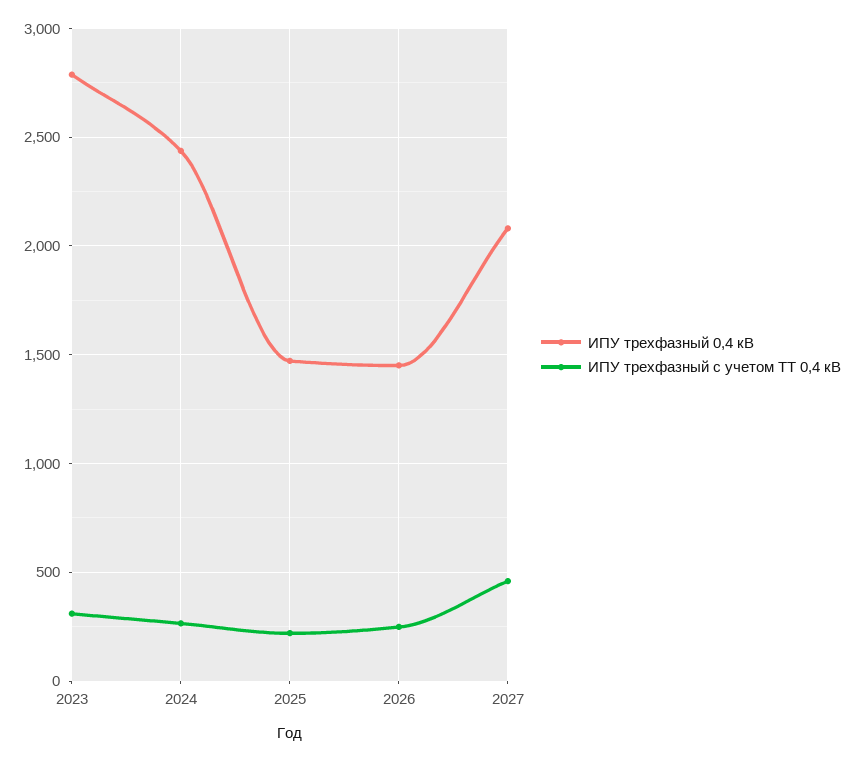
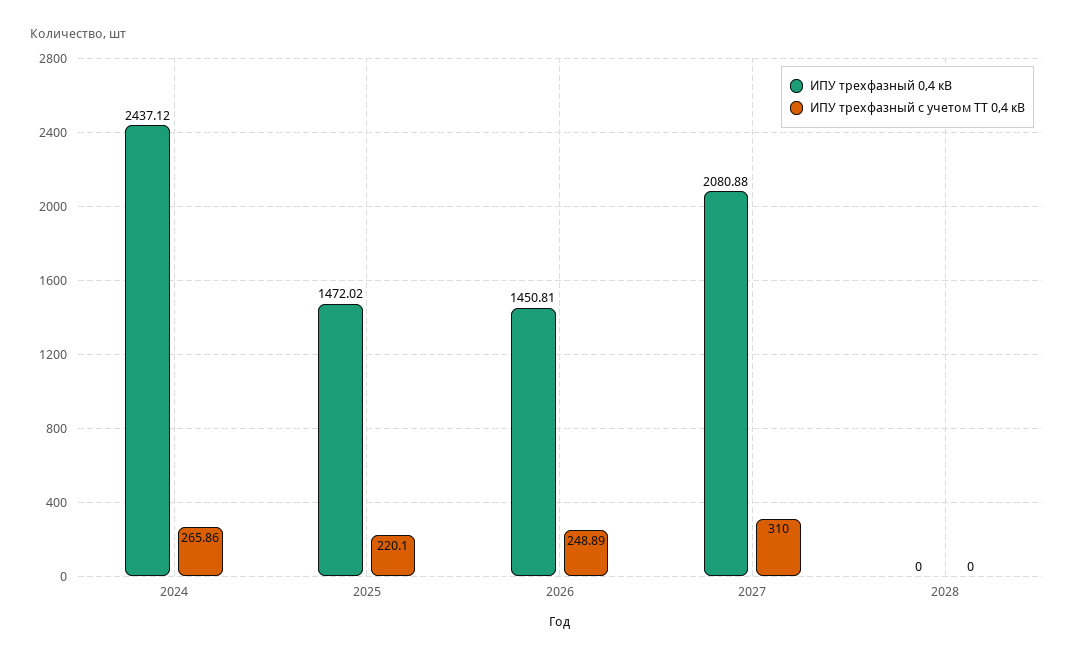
ИПУ трехфазный 0,4 кВ, 2023: 2800 -> none
ИПУ трехфазный с учетом ТТ 0,4 кВ, 2023: 300 -> none
ИПУ трехфазный с учетом ТТ 0,4 кВ, 2027: 450 -> 310
ИПУ трехфазный 0,4 кВ, 2028: none -> 0
ИПУ трехфазный с учетом ТТ 0,4 кВ, 2028: none -> 0

